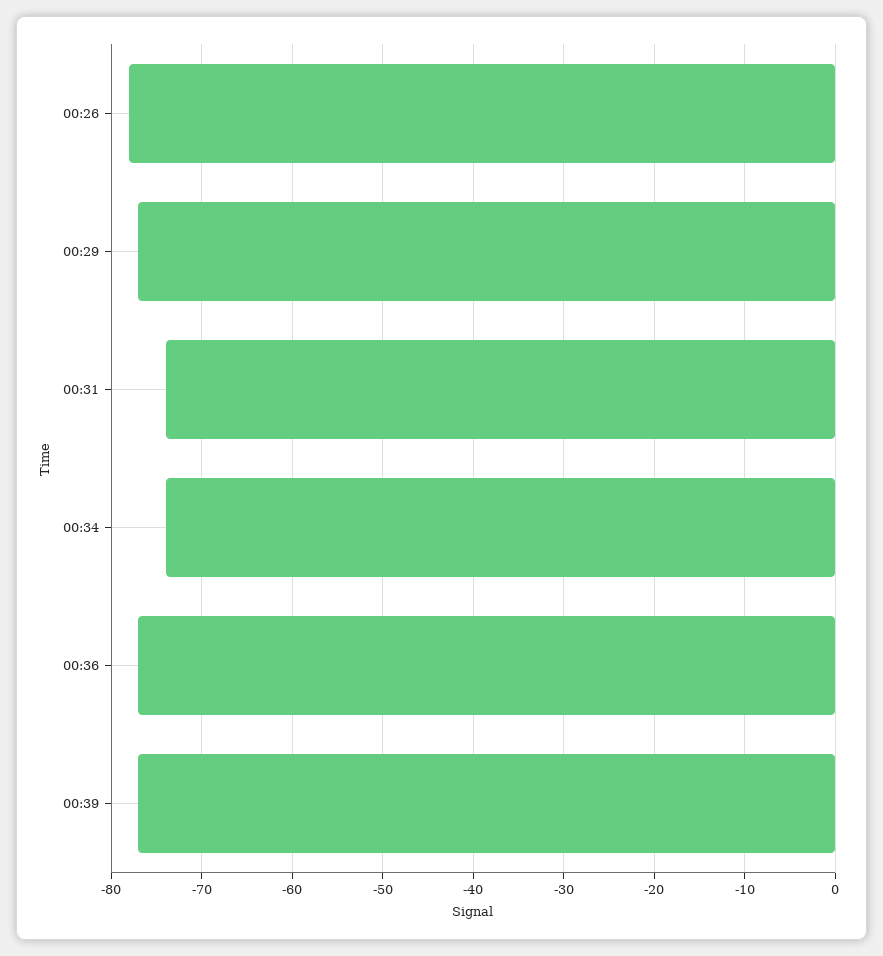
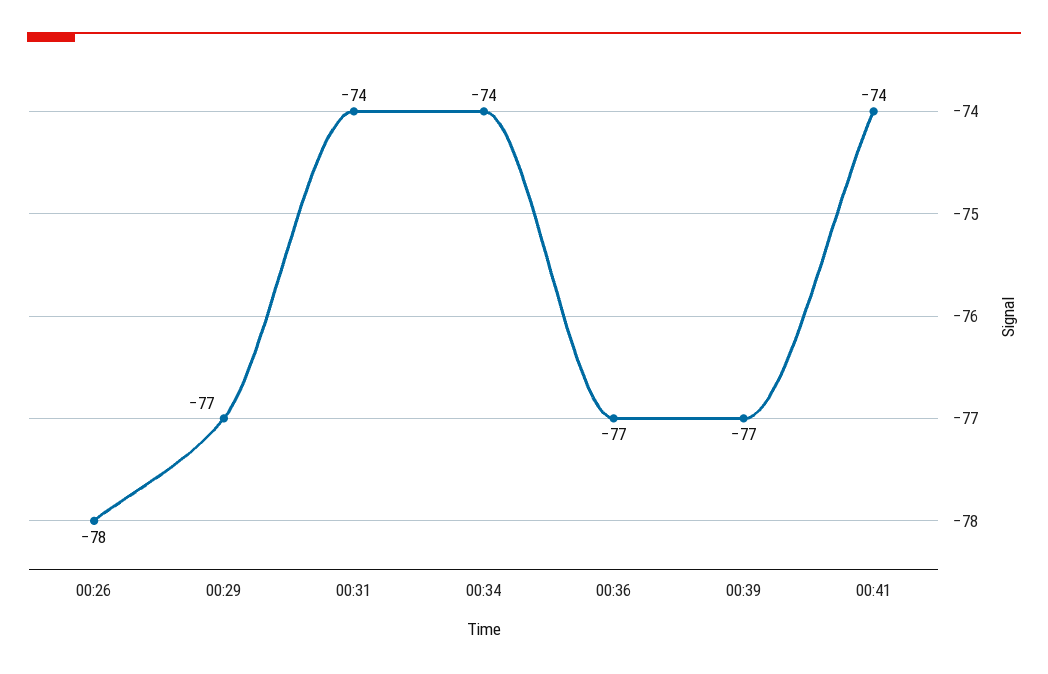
00:41: none -> -74

